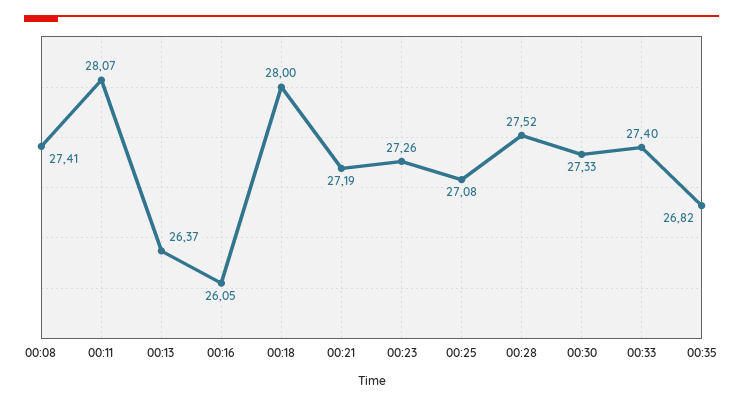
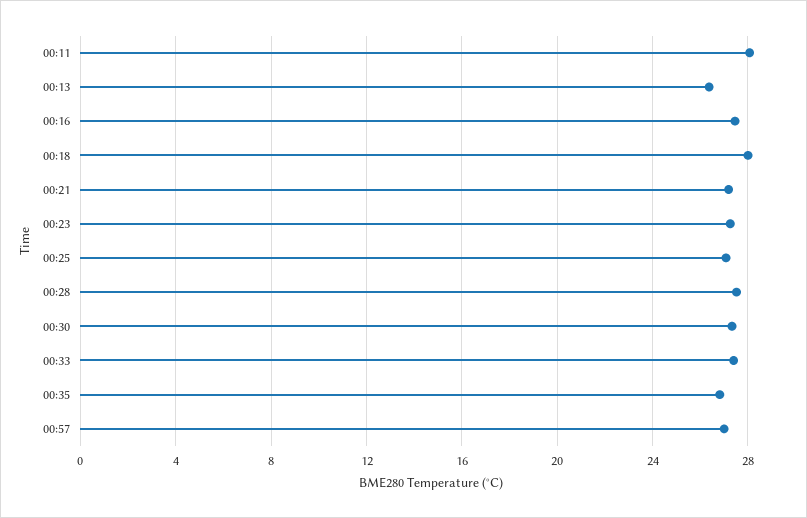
00:08: 27.41 -> none
00:16: 26.05 -> 27.5
00:57: none -> 27

